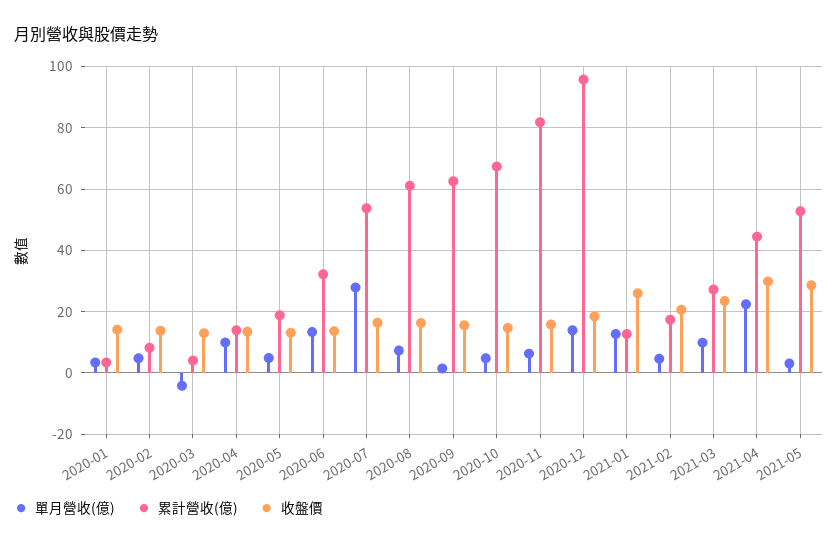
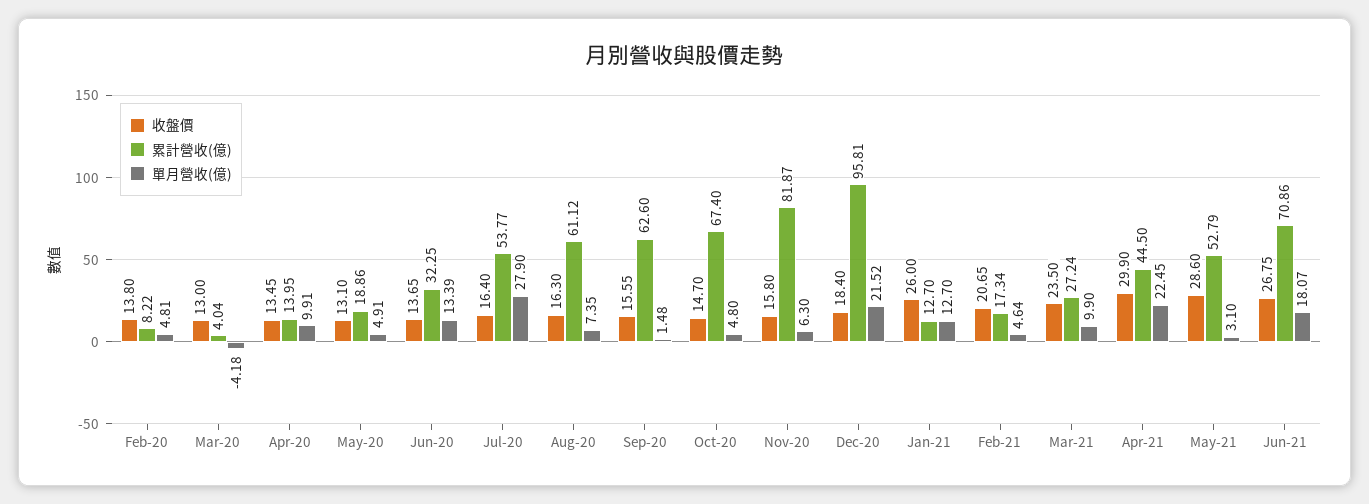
單月營收(億), 2020-01: 4 -> none
累計營收(億), 2020-01: 4 -> none
收盤價, 2020-01: 14 -> none
單月營收(億), 2020-12: 14 -> 21.52
收盤價, Jun-21: none -> 26.75
累計營收(億), Jun-21: none -> 70.86
單月營收(億), Jun-21: none -> 18.07

